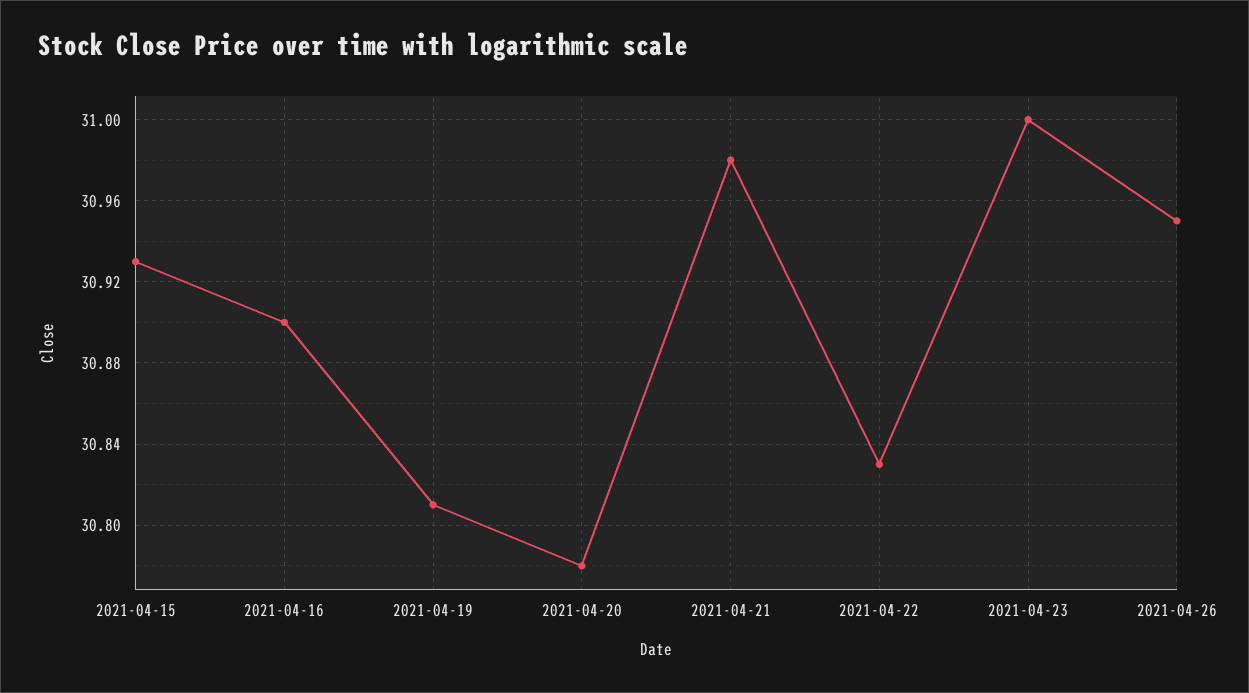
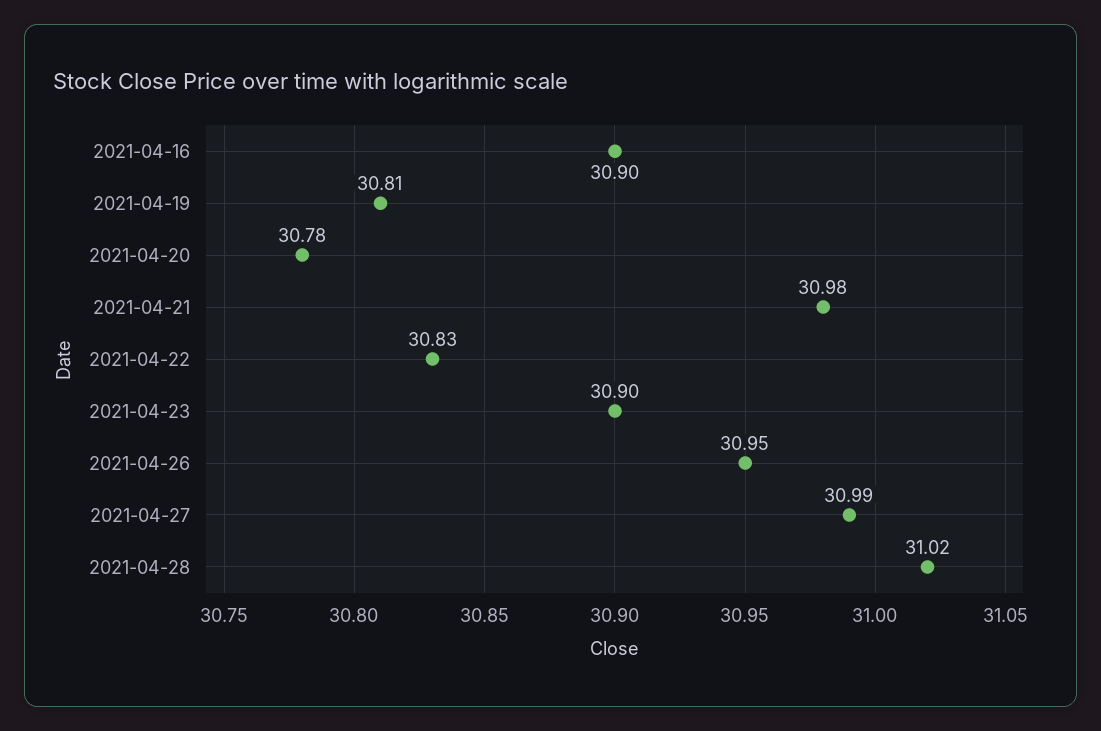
2021-04-15: 30.93 -> none
2021-04-23: 31 -> 30.9
2021-04-27: none -> 30.99
2021-04-28: none -> 31.02

